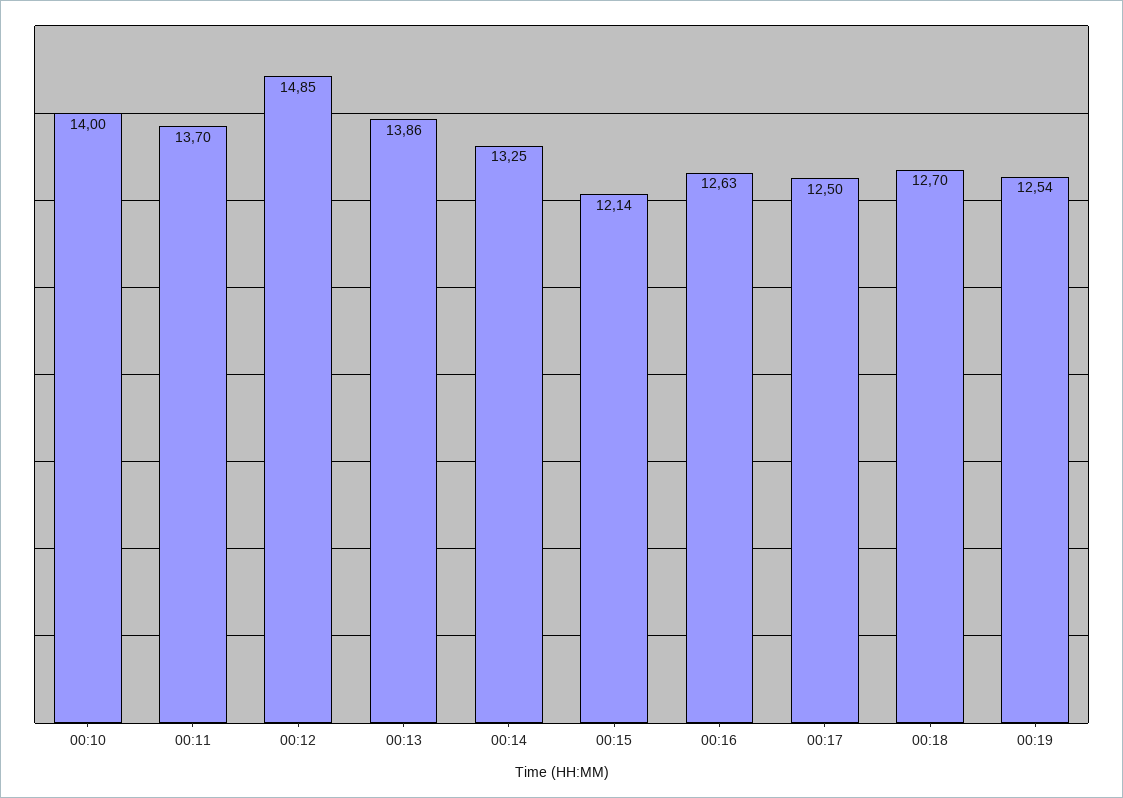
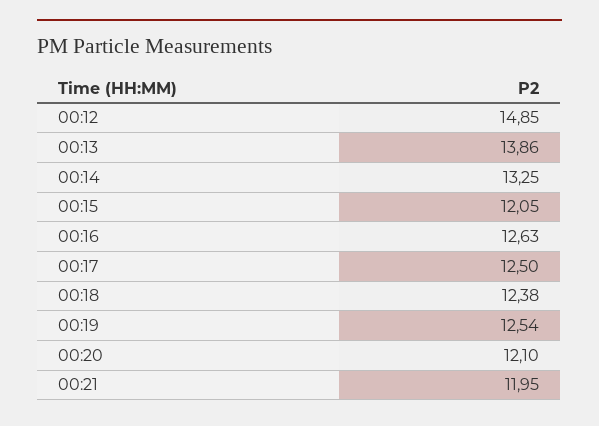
00:10: 14 -> none
00:11: 13.7 -> none
00:15: 12.14 -> 12.05
00:18: 12.7 -> 12.38
00:20: none -> 12.1
00:21: none -> 11.95

